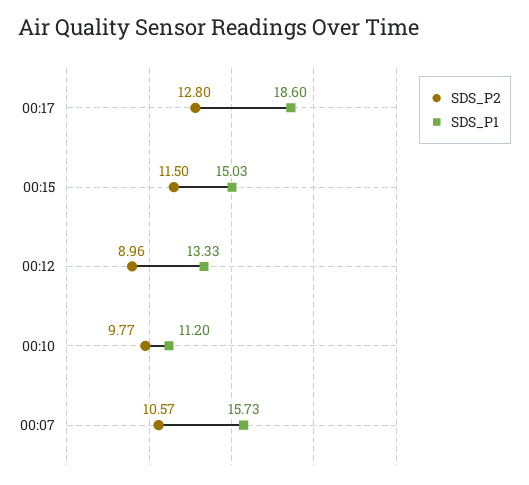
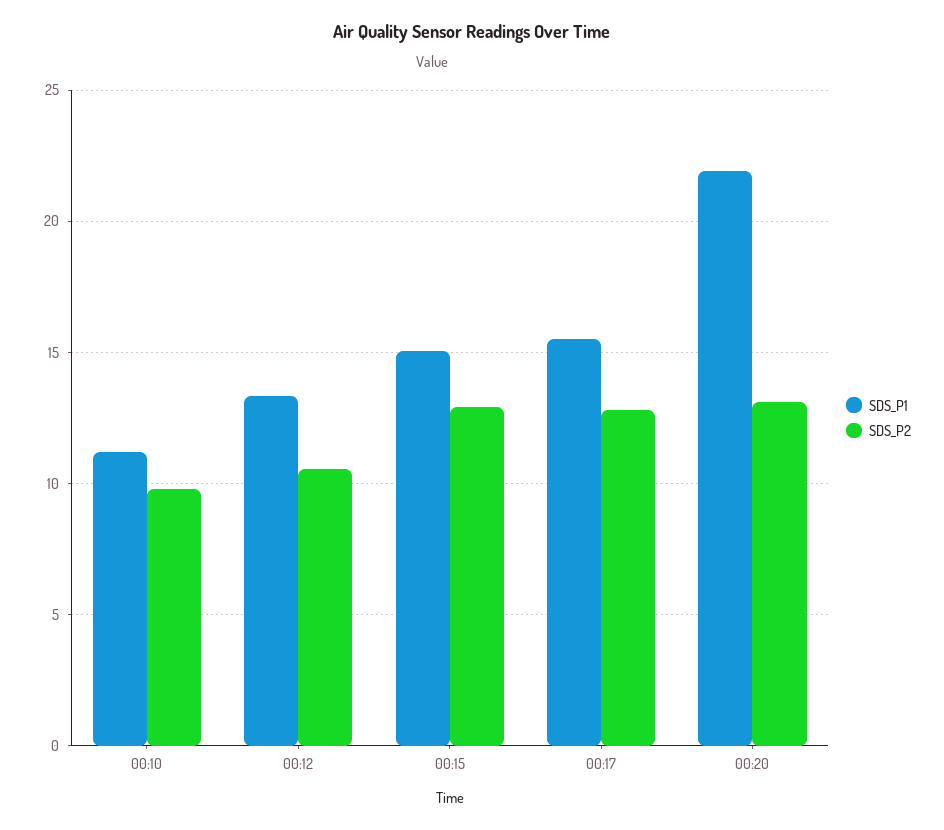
SDS_P1, 00:17: 18.6 -> 15.5
SDS_P2, 00:15: 11.5 -> 13
SDS_P2, 00:12: 8.96 -> 10.5
SDS_P2, 00:07: 10.57 -> none
SDS_P1, 00:07: 15.73 -> none
SDS_P1, 00:20: none -> 22
SDS_P2, 00:20: none -> 13

